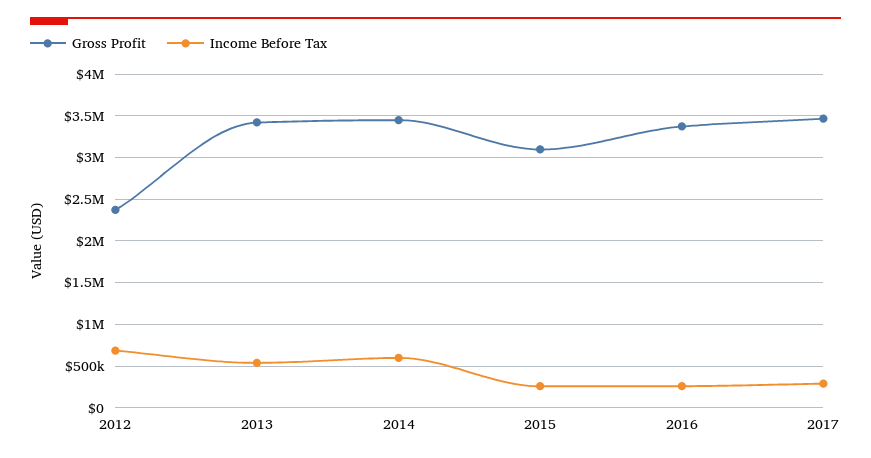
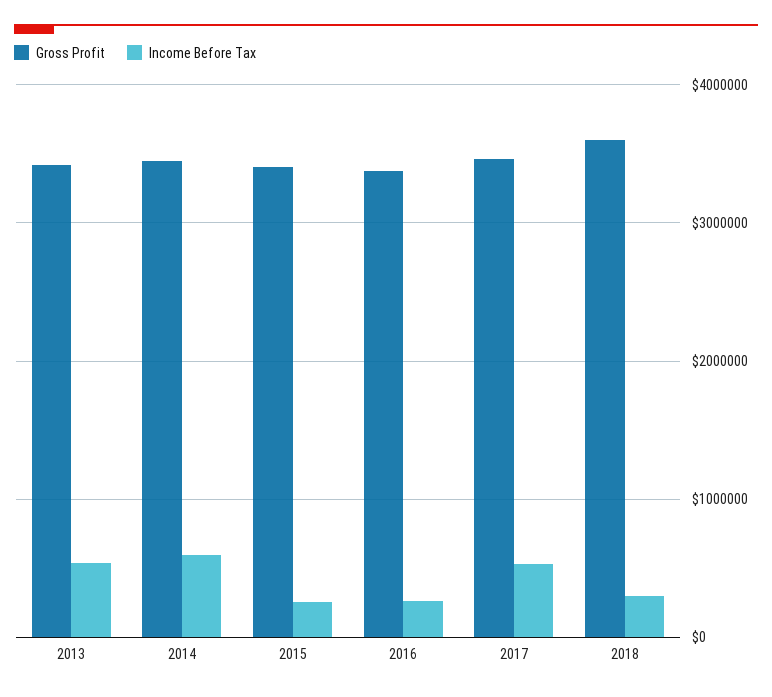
Gross Profit, 2012: 2400000 -> none
Income Before Tax, 2012: 700000 -> none
Gross Profit, 2015: 3100000 -> 3400000
Income Before Tax, 2017: 300000 -> 500000
Gross Profit, 2018: none -> 3600000
Income Before Tax, 2018: none -> 300000

